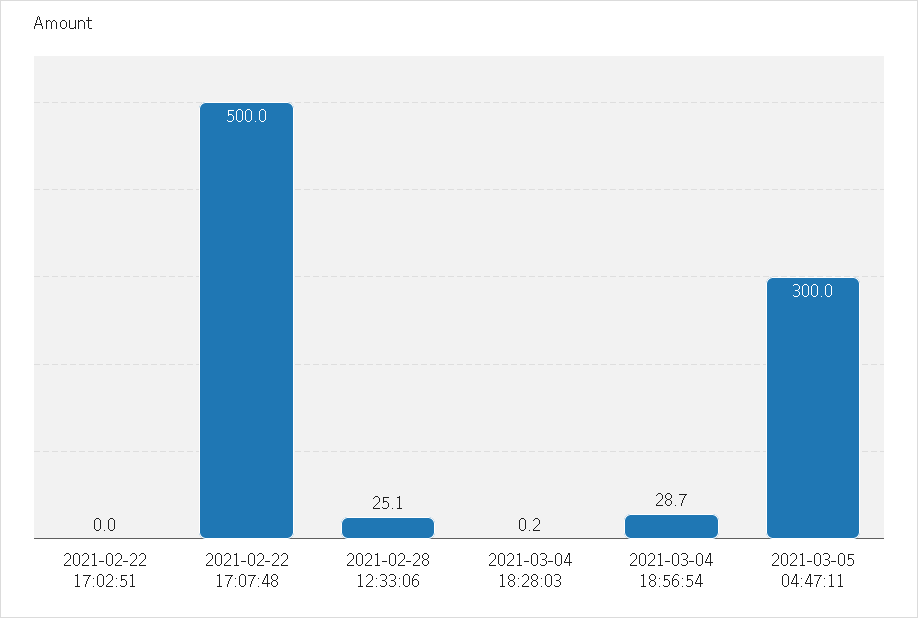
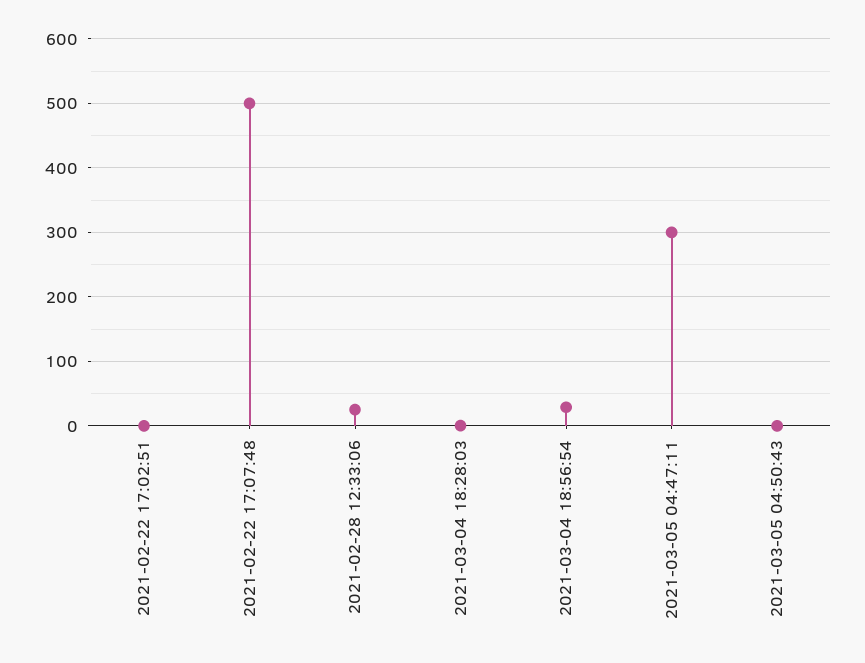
2021-03-05 04:50:43: none -> 0

